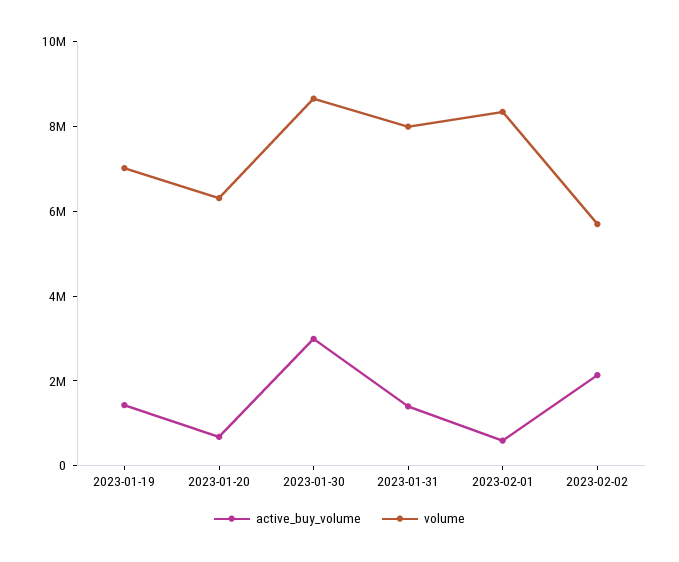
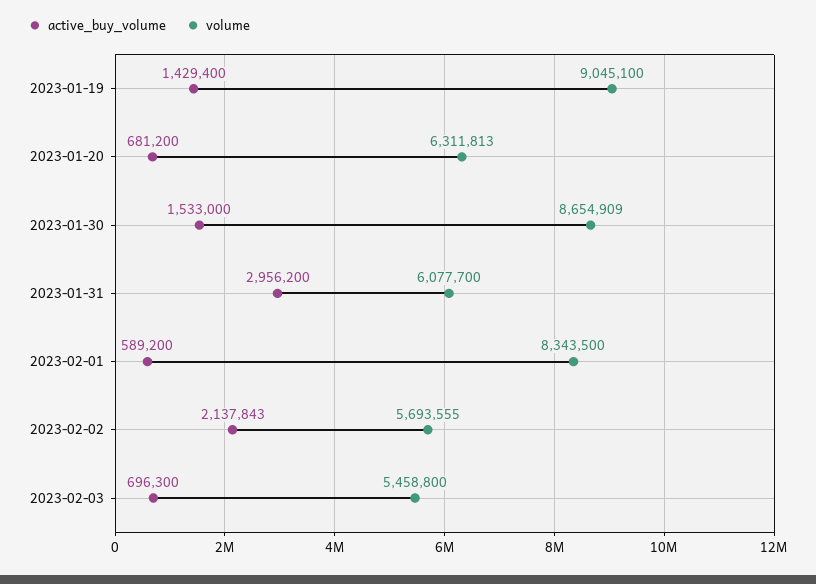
volume, 2023-01-19: 7000000 -> 9045100
active_buy_volume, 2023-01-30: 3000000 -> 1533000
active_buy_volume, 2023-01-31: 1500000 -> 2956200
volume, 2023-01-31: 8000000 -> 6077700
active_buy_volume, 2023-02-03: none -> 696300
volume, 2023-02-03: none -> 5458800

